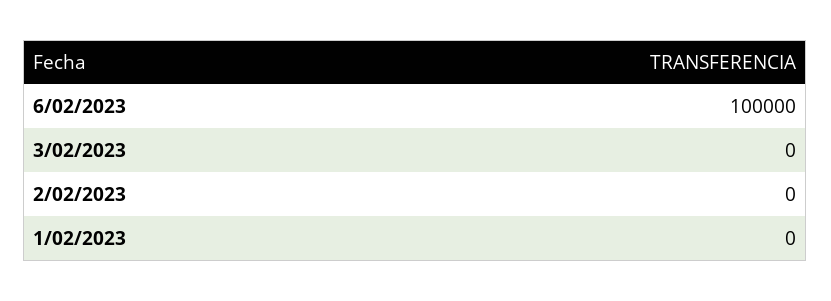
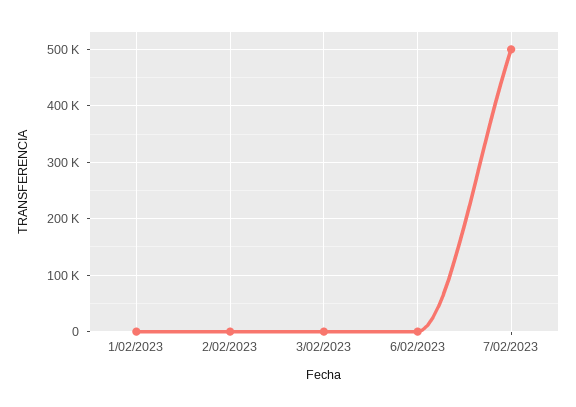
6/02/2023: 100000 -> 0
7/02/2023: none -> 500000

